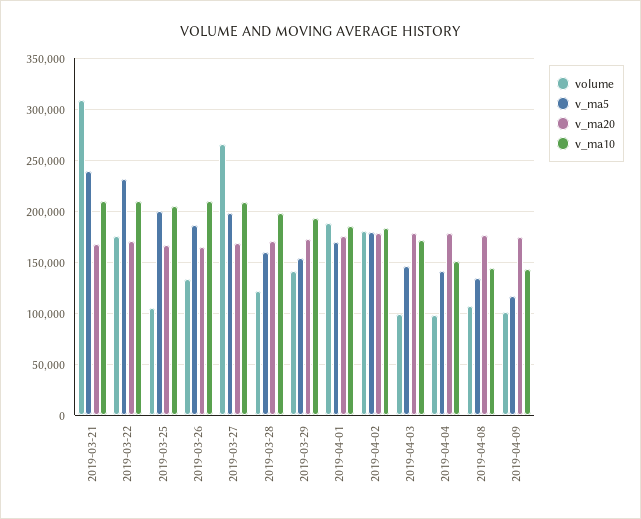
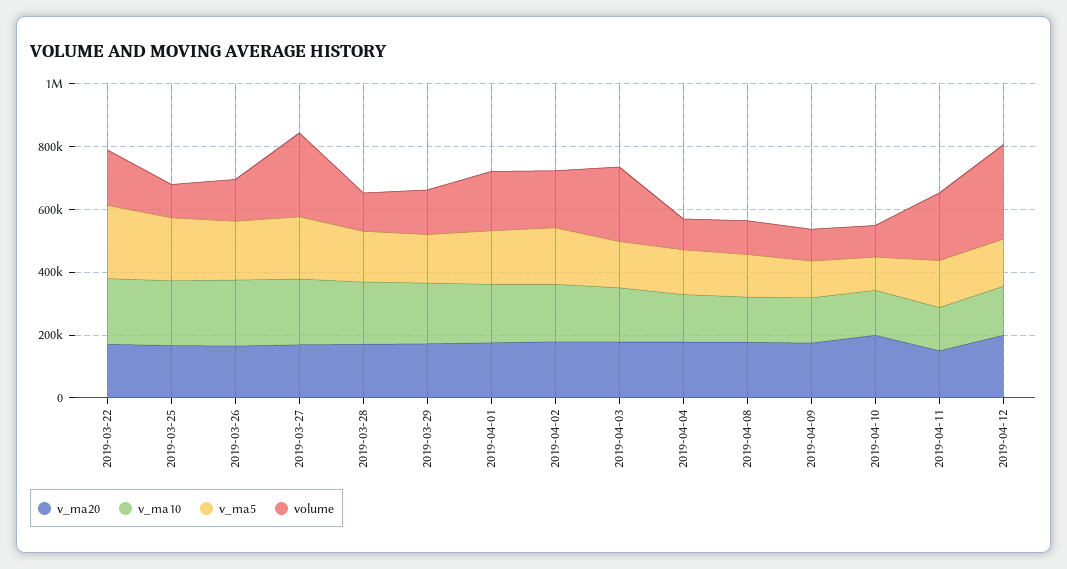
volume, 2019-03-21: 310000 -> none
v_ma5, 2019-03-21: 240000 -> none
v_ma20, 2019-03-21: 170000 -> none
v_ma10, 2019-03-21: 210000 -> none
volume, 2019-04-03: 100000 -> 250000
v_ma20, 2019-04-10: none -> 200000
v_ma10, 2019-04-10: none -> 150000
v_ma5, 2019-04-10: none -> 100000
volume, 2019-04-10: none -> 100000
v_ma20, 2019-04-11: none -> 150000
v_ma10, 2019-04-11: none -> 150000
v_ma5, 2019-04-11: none -> 150000
volume, 2019-04-11: none -> 200000
v_ma20, 2019-04-12: none -> 200000
v_ma10, 2019-04-12: none -> 150000
v_ma5, 2019-04-12: none -> 150000
volume, 2019-04-12: none -> 300000

